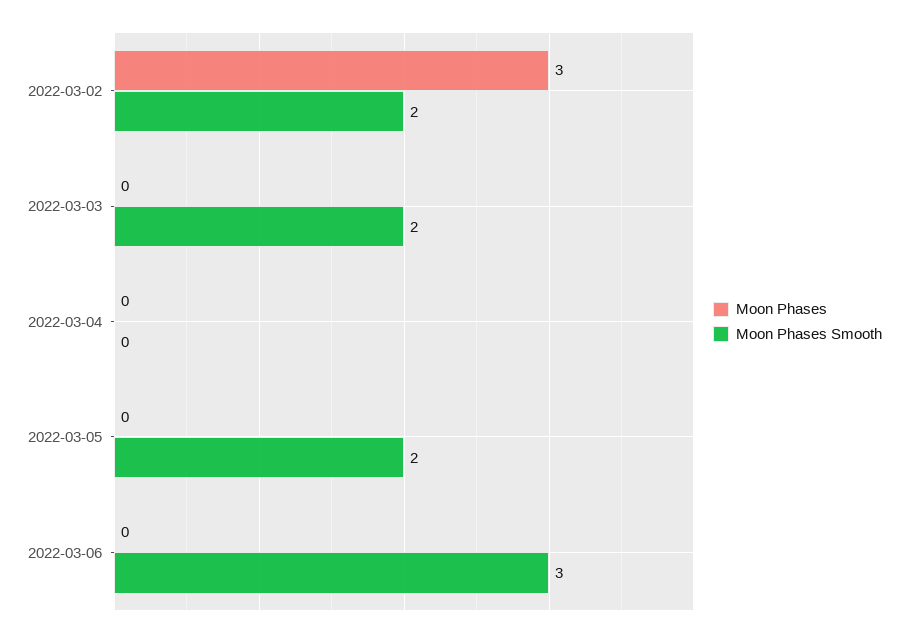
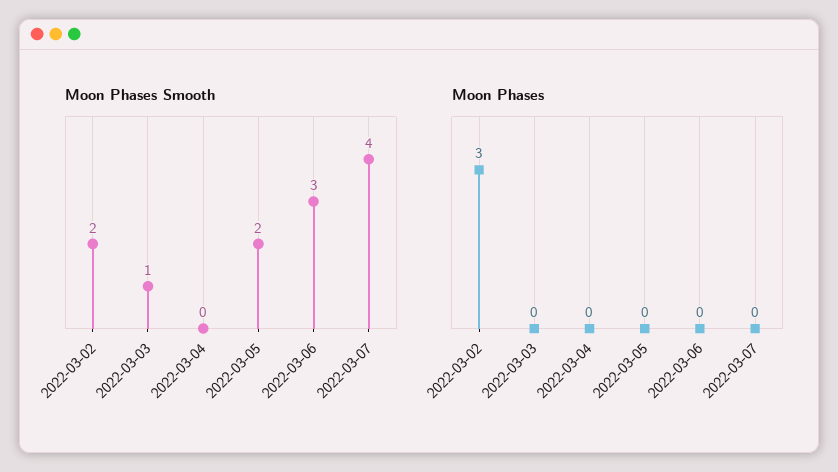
Moon Phases Smooth, 2022-03-03: 2 -> 1
Moon Phases Smooth, 2022-03-07: none -> 4
Moon Phases, 2022-03-07: none -> 0

